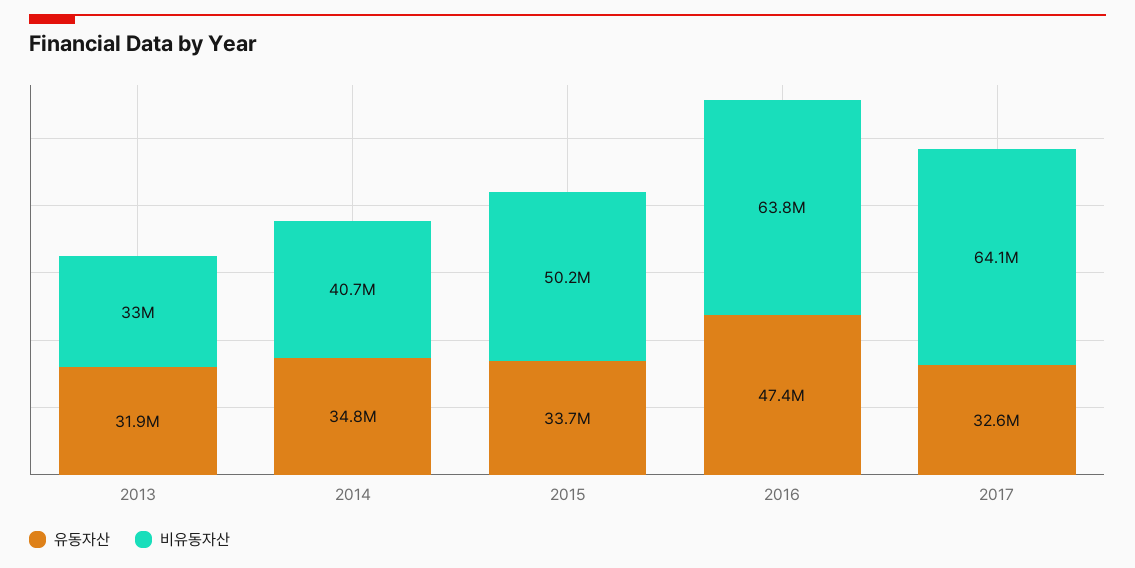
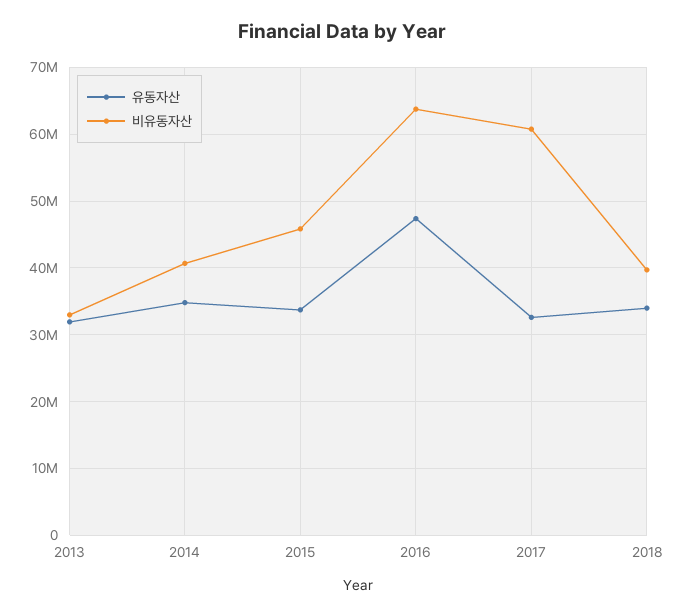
비유동자산, 2015: 50200000 -> 46000000
비유동자산, 2017: 64100000 -> 61000000
유동자산, 2018: none -> 34000000
비유동자산, 2018: none -> 40000000

